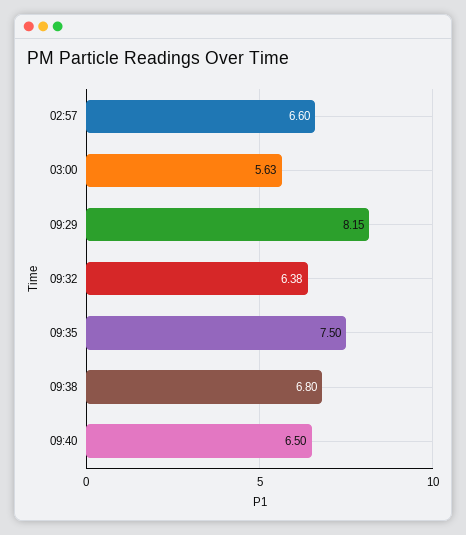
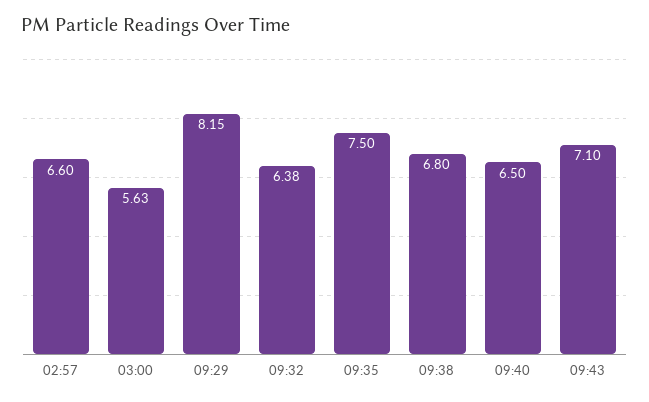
09:43: none -> 7.1

